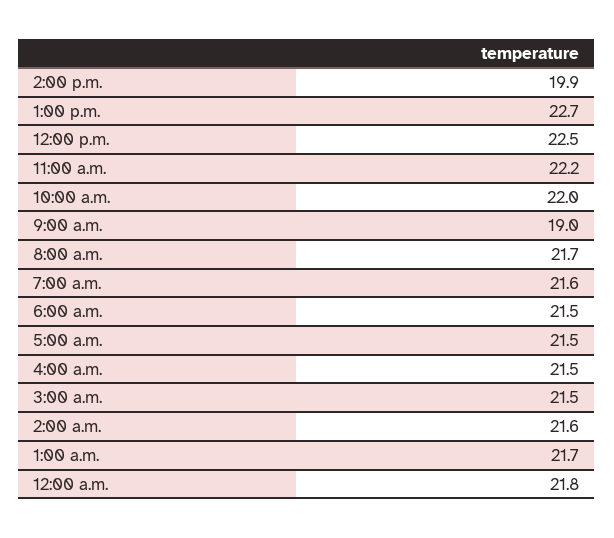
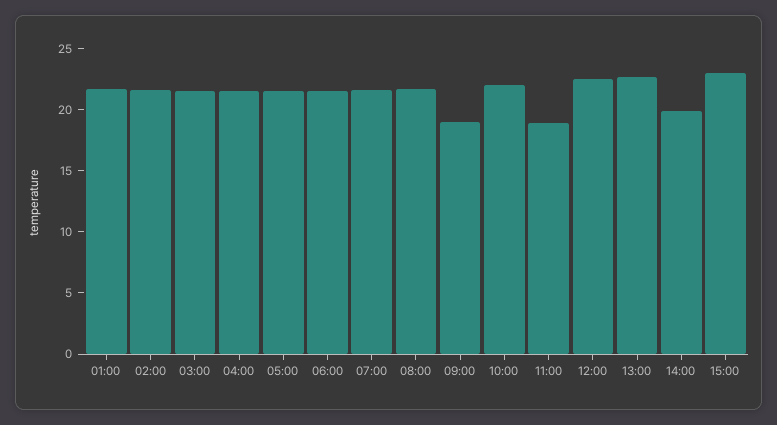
11:00 a.m.: 22.2 -> 19
12:00 a.m.: 21.8 -> none
15:00: none -> 23

